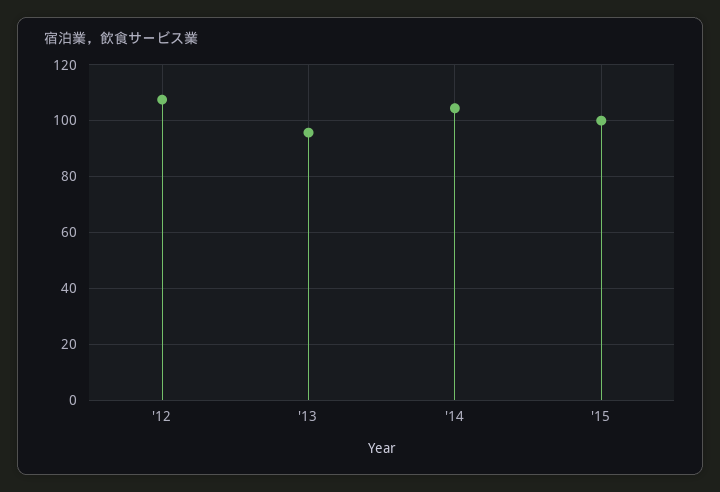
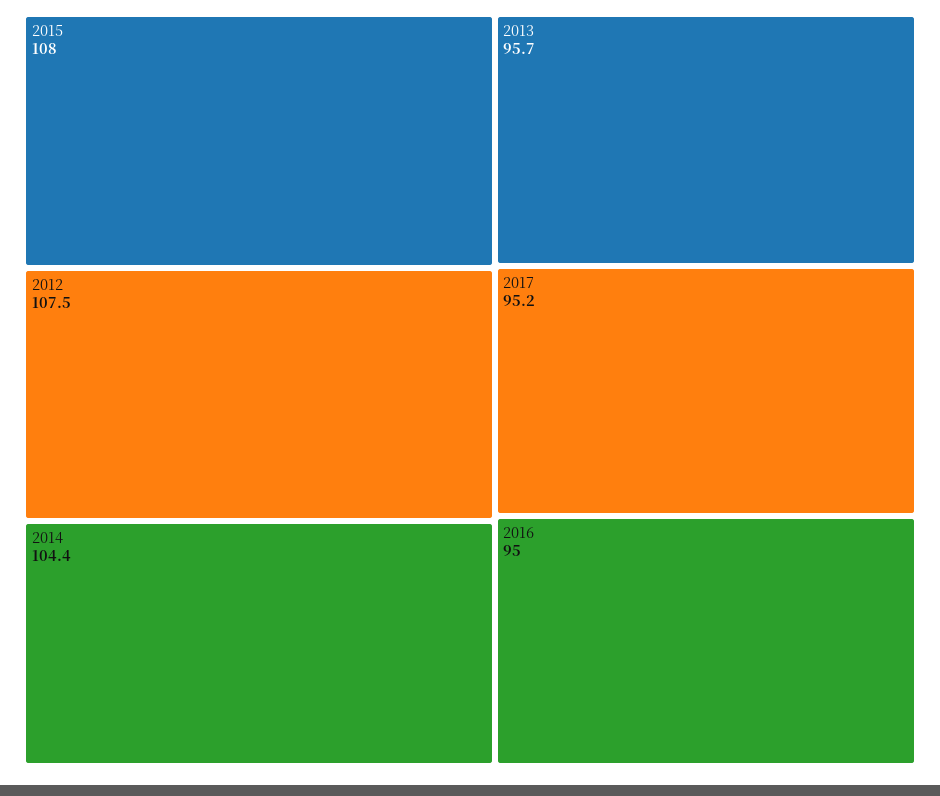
'15: 100 -> 108
2017: none -> 95.2
2016: none -> 95

